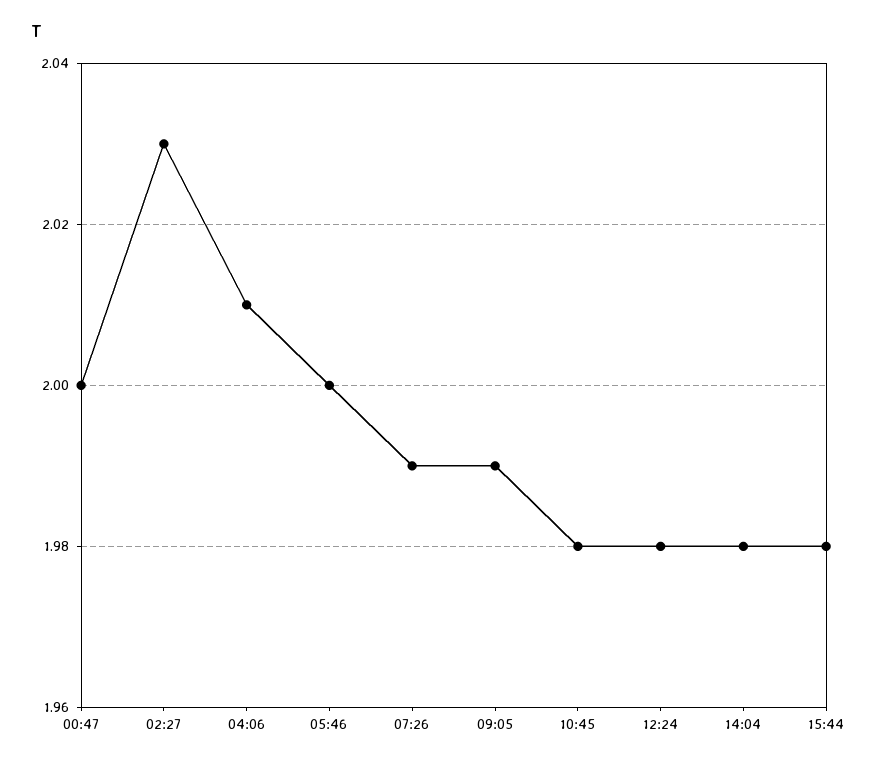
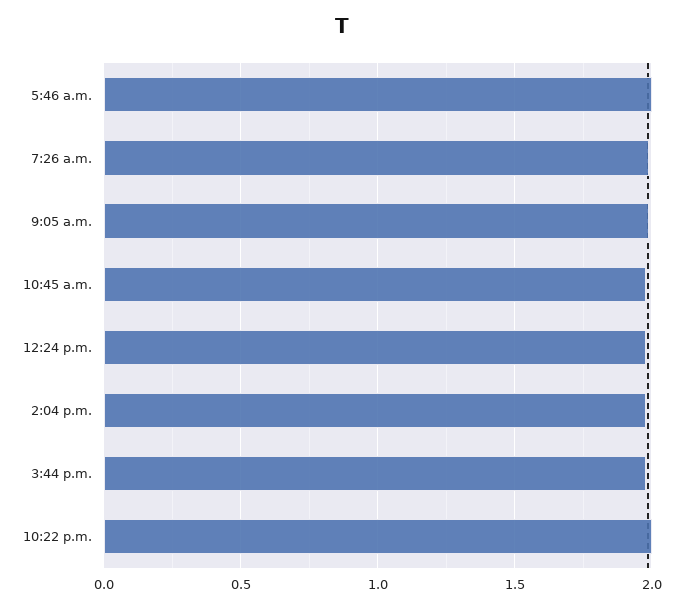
00:47: 2 -> none
02:27: 2.03 -> none
04:06: 2.01 -> none
10:22 p.m.: none -> 2

